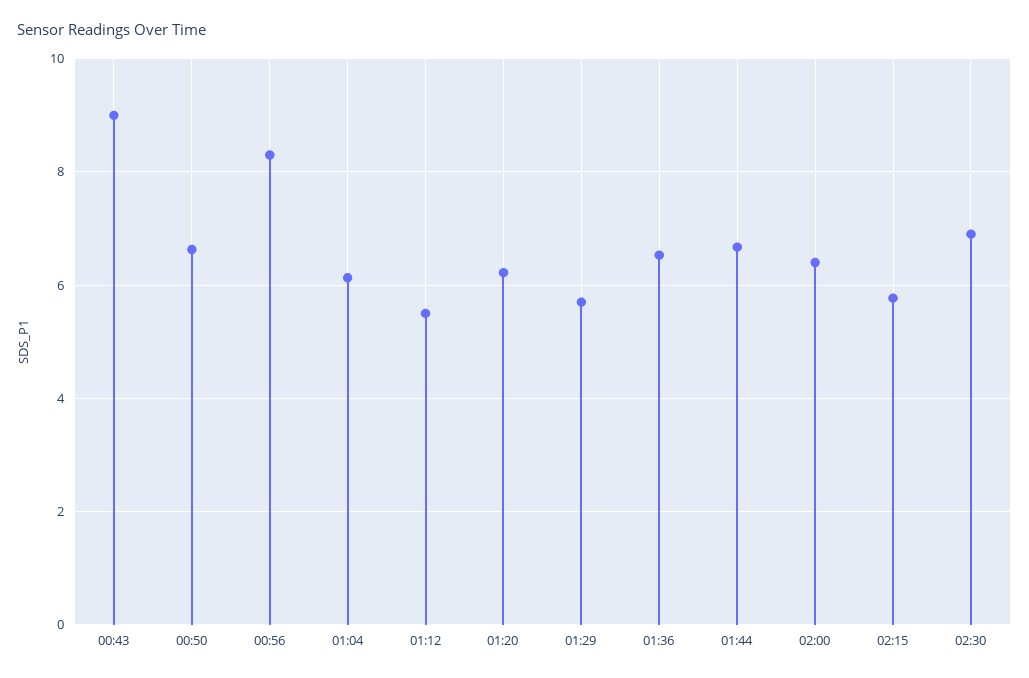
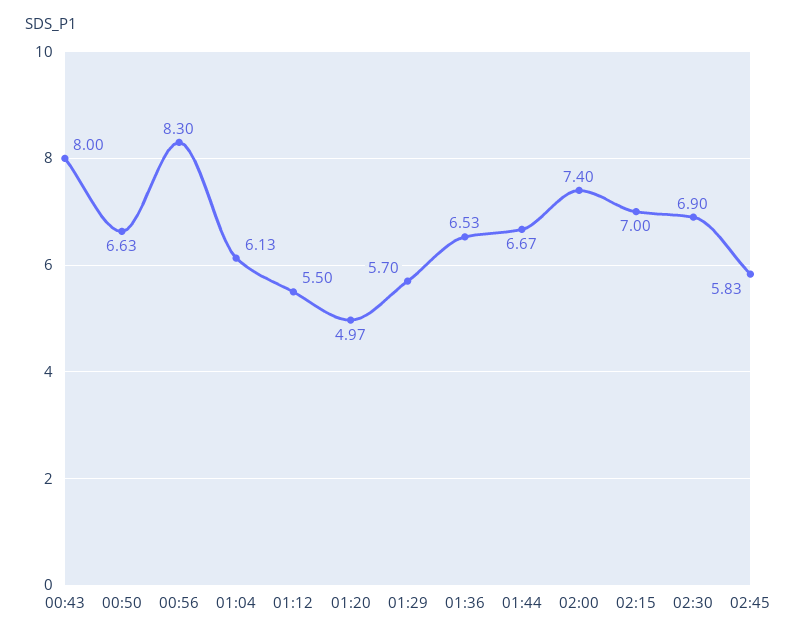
00:43: 9 -> 8
01:20: 6.2 -> 4.97
02:00: 6.4 -> 7.4
02:15: 5.8 -> 7
02:45: none -> 5.83

